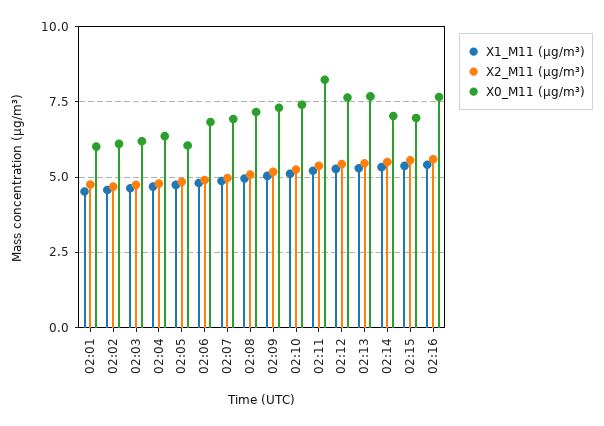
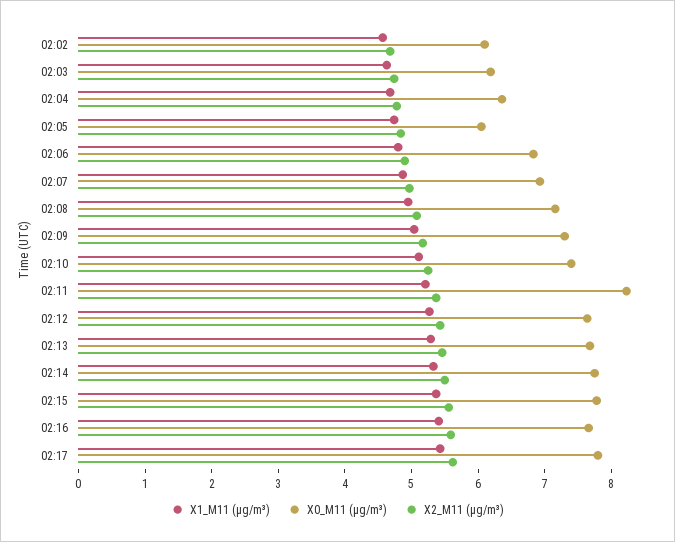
X1_M11 (μg/m³), 02:01: 4.5 -> none
X2_M11 (μg/m³), 02:01: 4.75 -> none
X0_M11 (μg/m³), 02:01: 6 -> none
X0_M11 (μg/m³), 02:14: 7 -> 7.8
X0_M11 (μg/m³), 02:15: 7 -> 7.8
X1_M11 (μg/m³), 02:17: none -> 5.4
X0_M11 (μg/m³), 02:17: none -> 7.8
X2_M11 (μg/m³), 02:17: none -> 5.6

